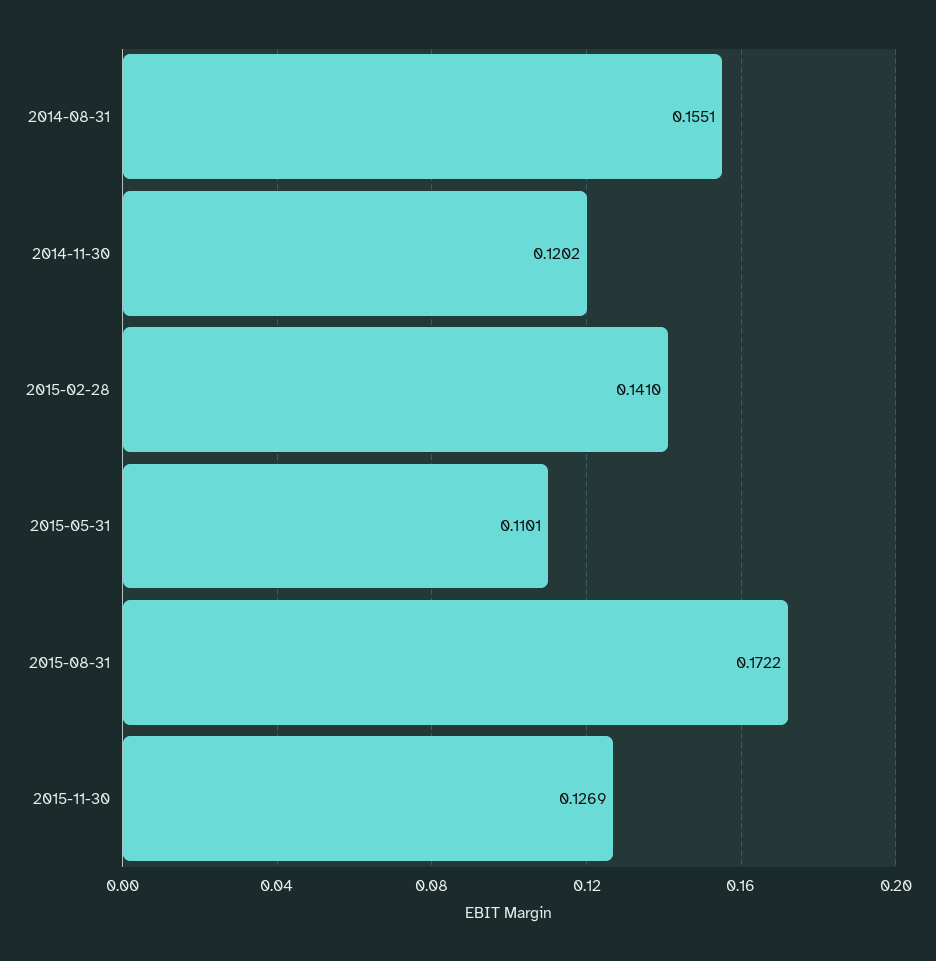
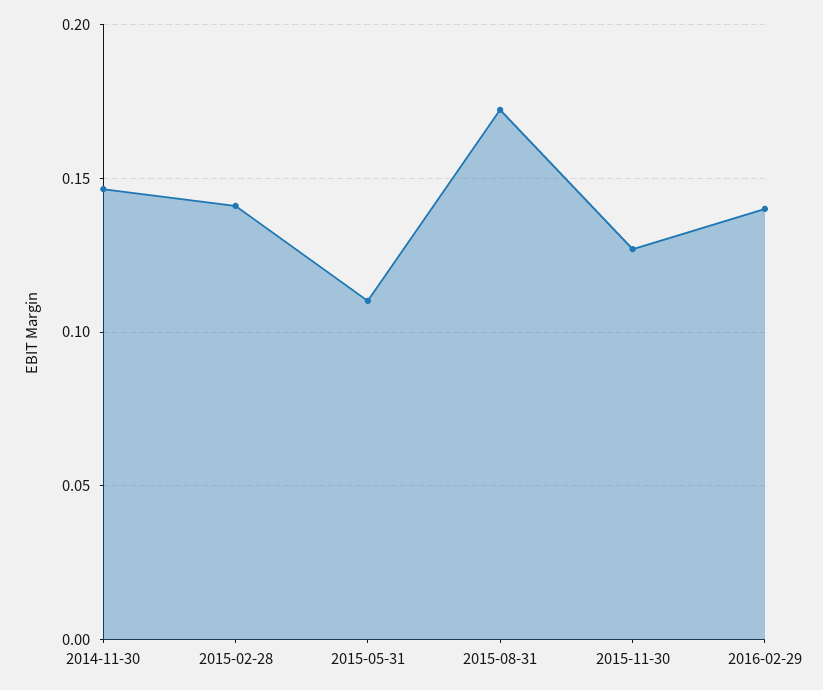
2014-08-31: 0.1551 -> none
2014-11-30: 0.1202 -> 0.145
2016-02-29: none -> 0.14

